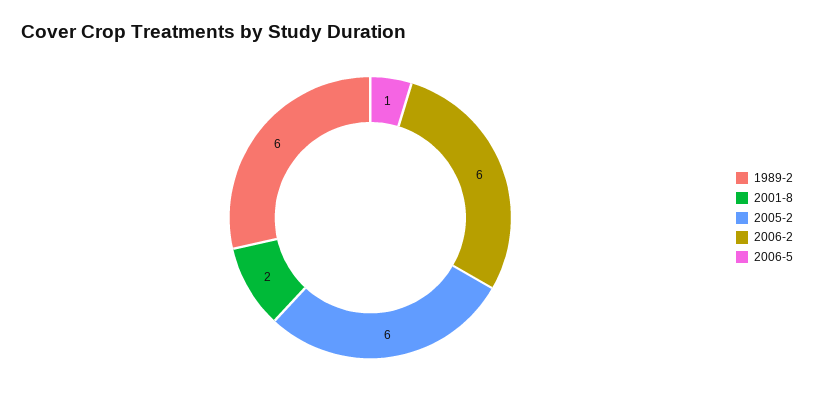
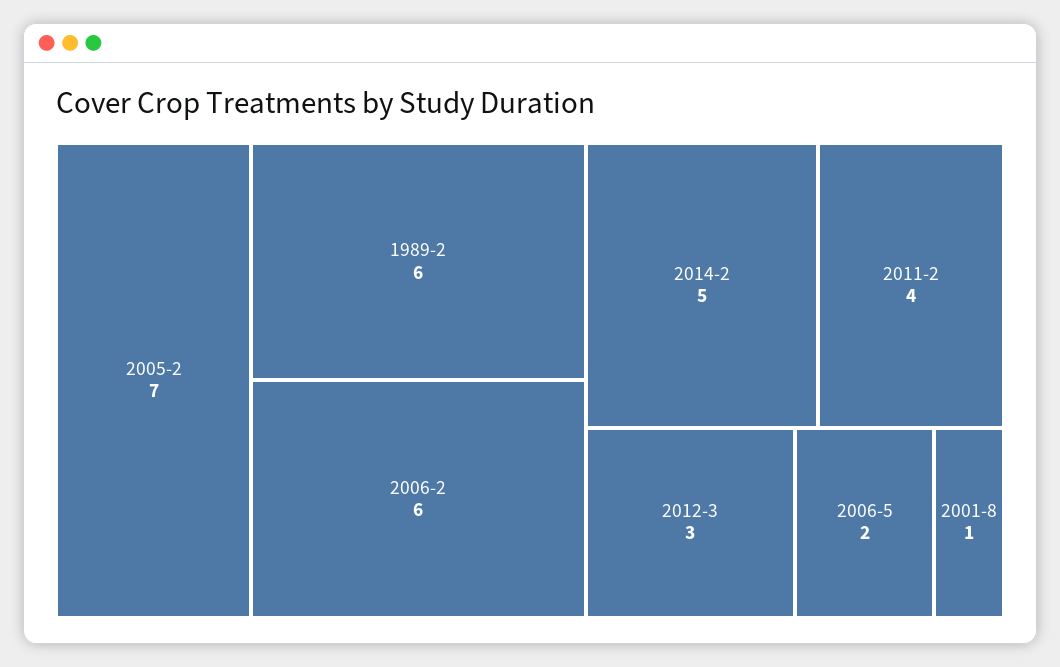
2001-8: 2 -> 1
2005-2: 6 -> 7
2006-5: 1 -> 2
2014-2: none -> 5
2011-2: none -> 4
2012-3: none -> 3

